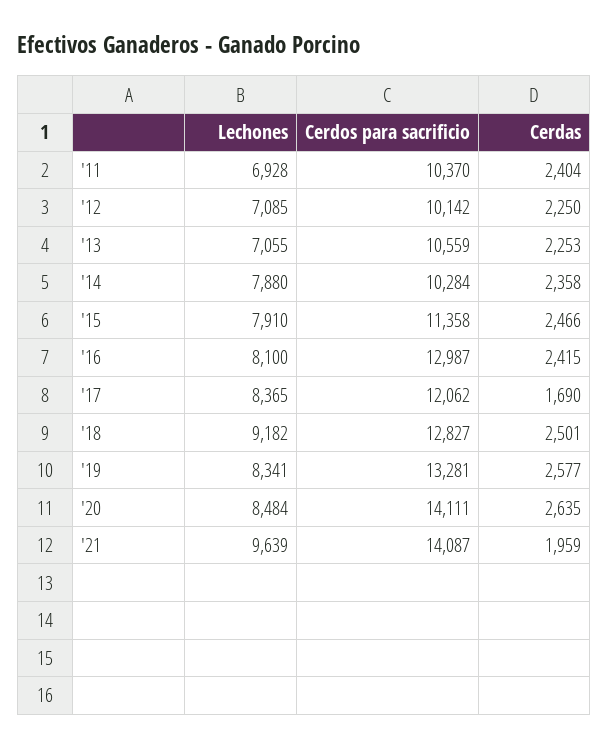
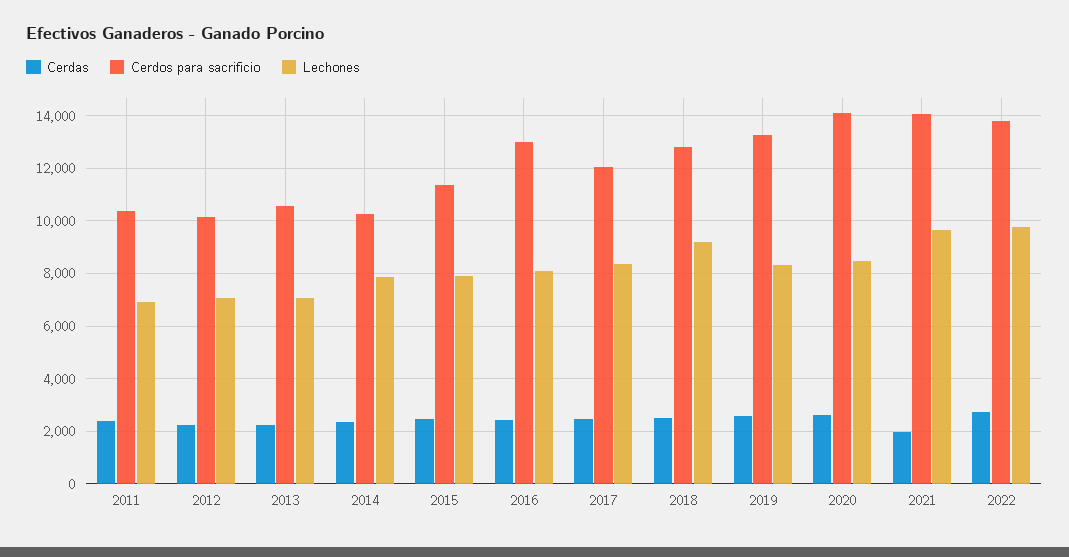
Cerdas, '17: 1690 -> 2500
Cerdas, 2022: none -> 2750
Cerdos para sacrificio, 2022: none -> 13750
Lechones, 2022: none -> 9750

